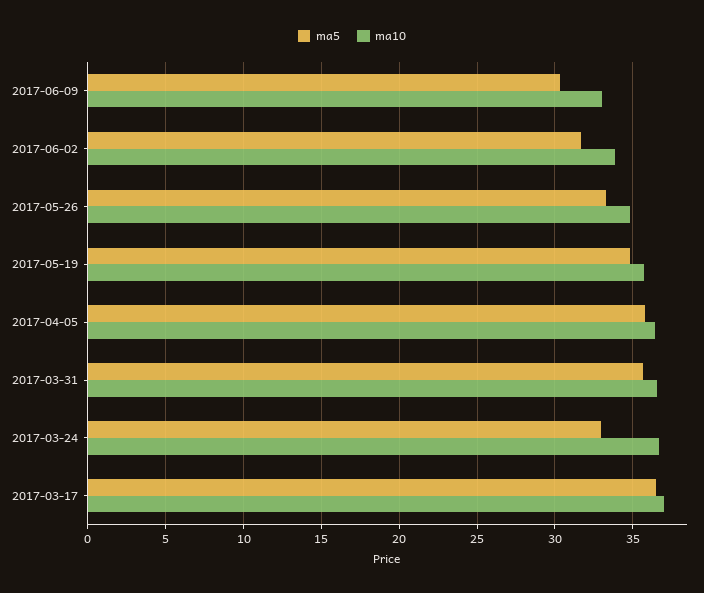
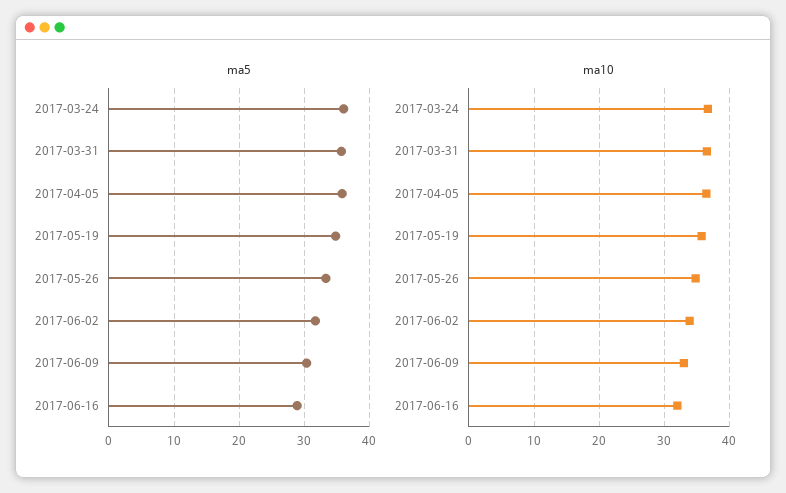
ma5, 2017-03-24: 33 -> 36
ma5, 2017-03-17: 36.5 -> none
ma10, 2017-03-17: 37 -> none
ma5, 2017-06-16: none -> 29
ma10, 2017-06-16: none -> 32

